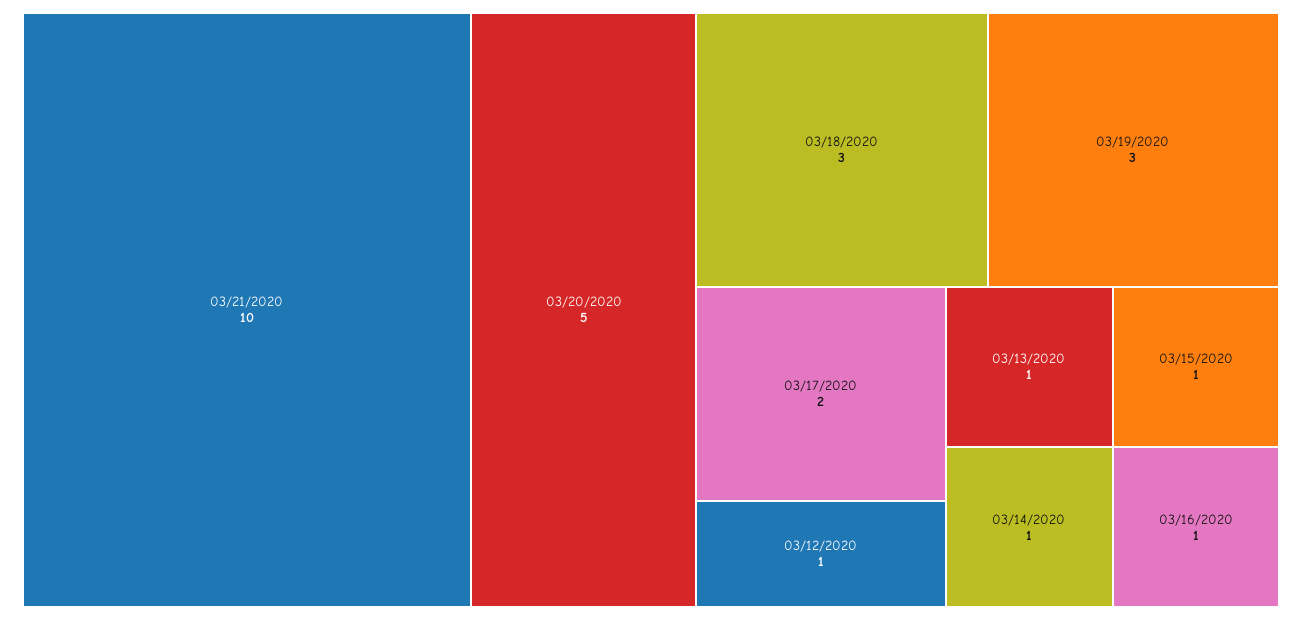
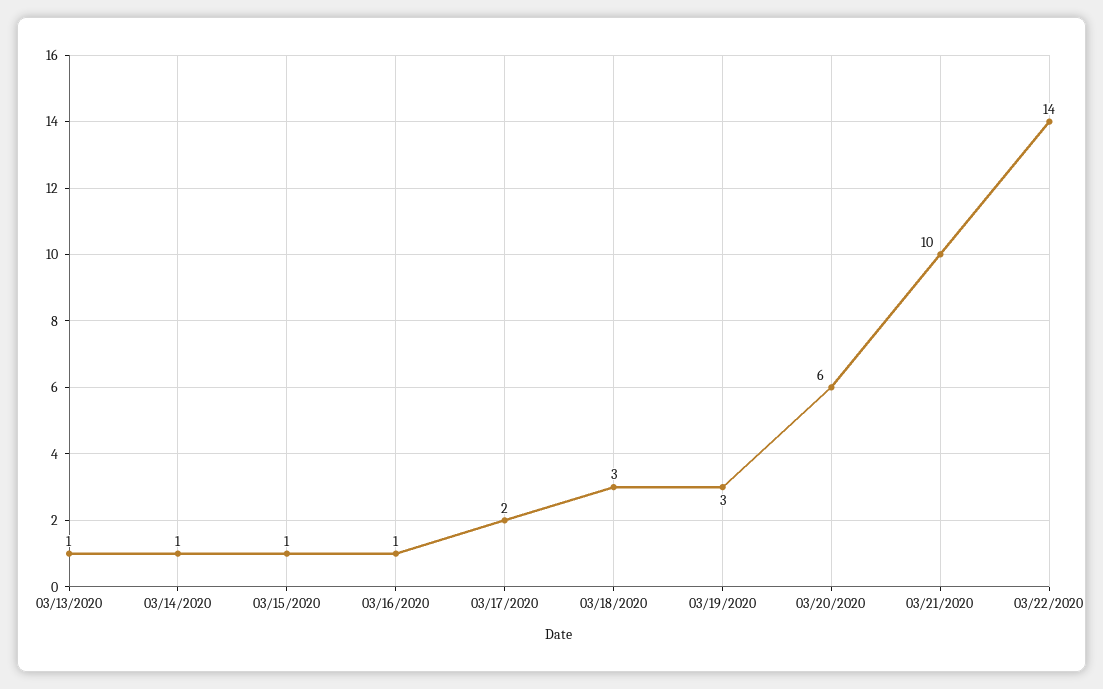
03/20/2020: 5 -> 6
03/12/2020: 1 -> none
03/22/2020: none -> 14

